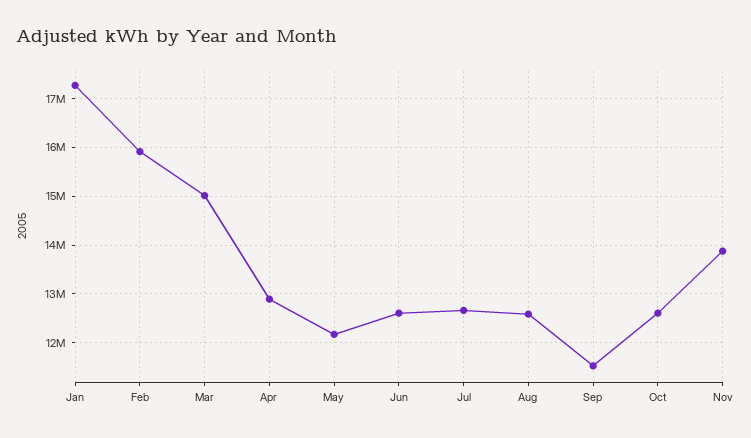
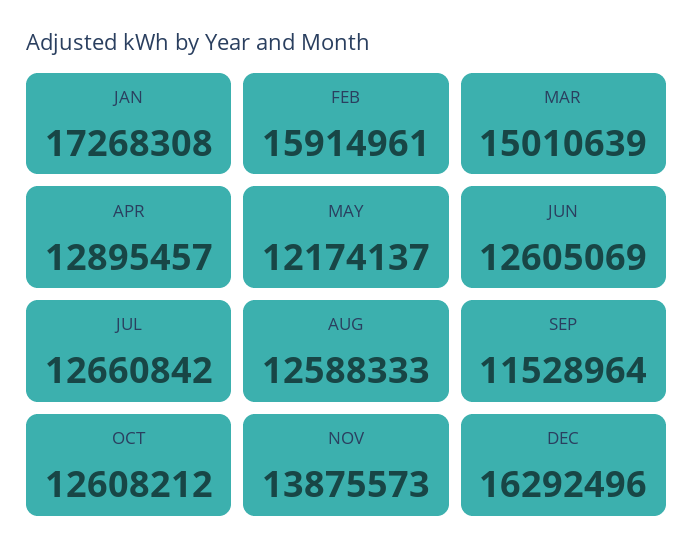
DEC: none -> 16292496

